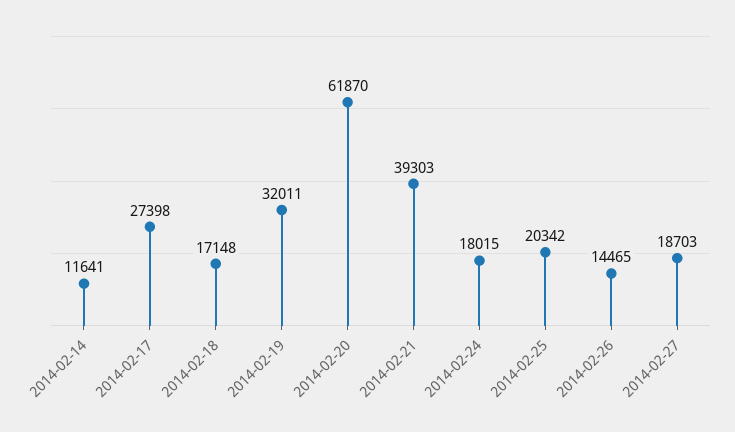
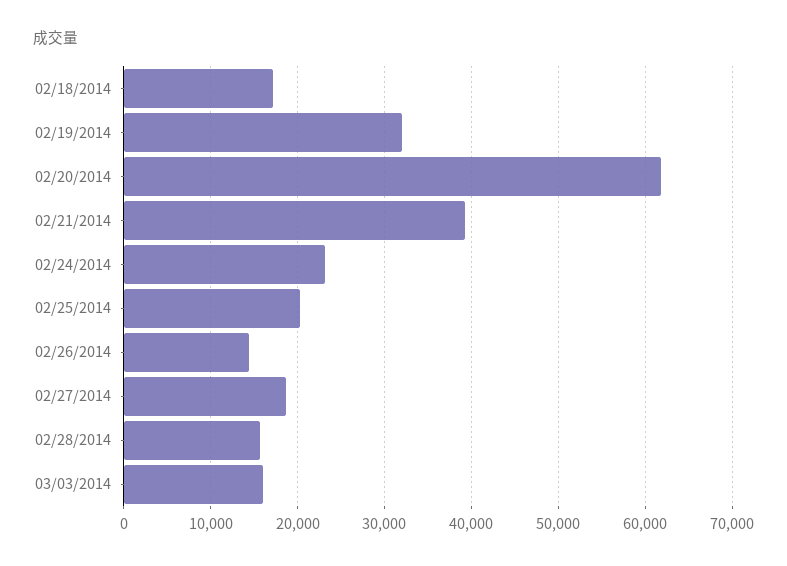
2014-02-14: 11641 -> none
2014-02-17: 27398 -> none
2014-02-24: 18015 -> 23000
02/28/2014: none -> 16000
03/03/2014: none -> 16000

